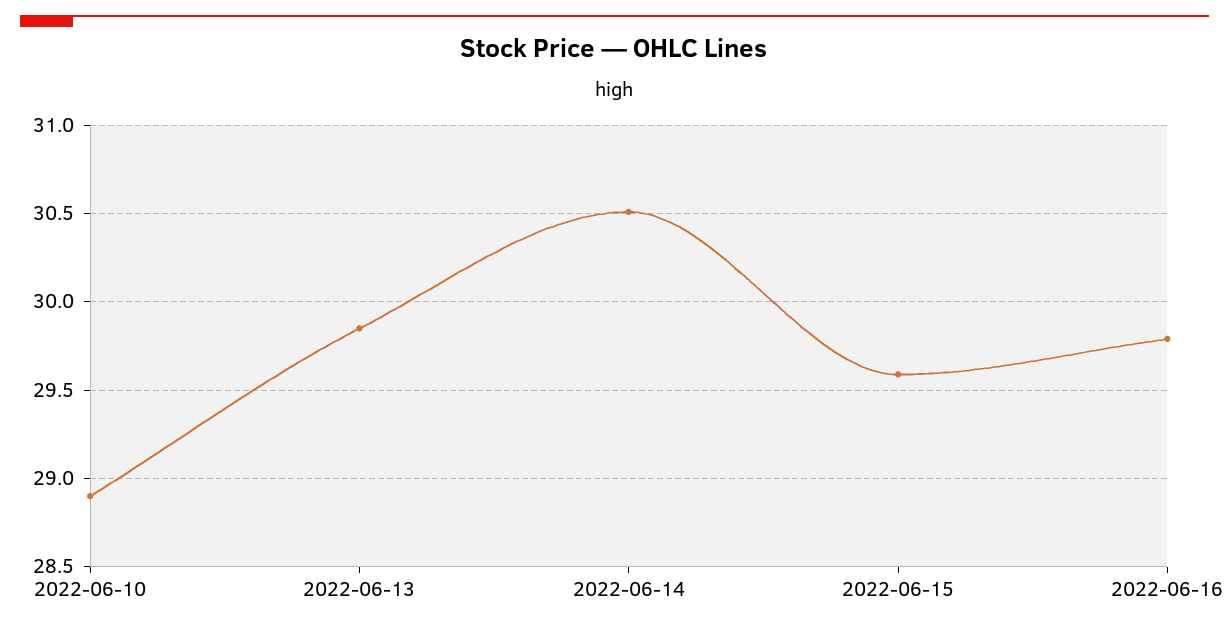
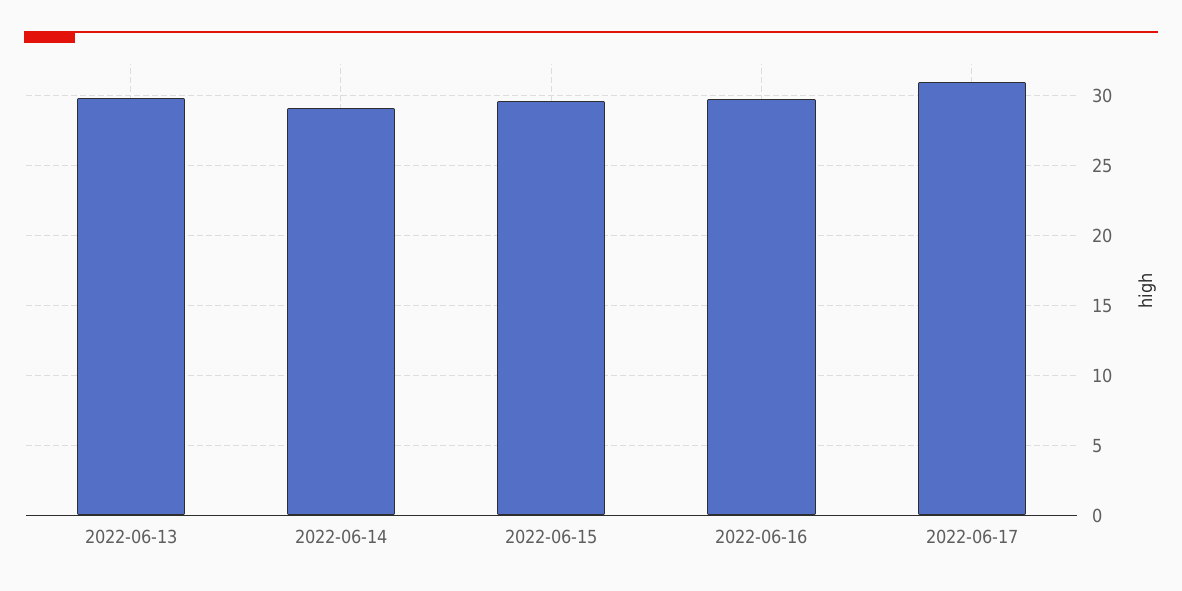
2022-06-10: 28.9 -> none
2022-06-14: 30.5 -> 29
2022-06-17: none -> 31

